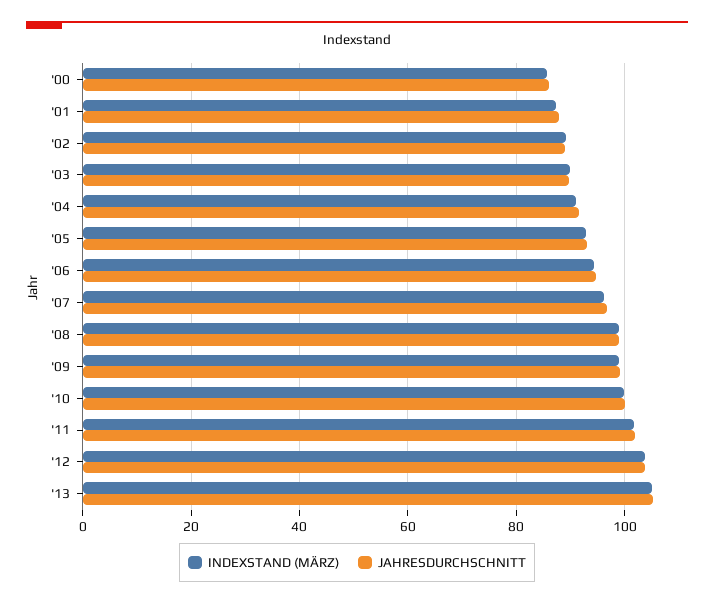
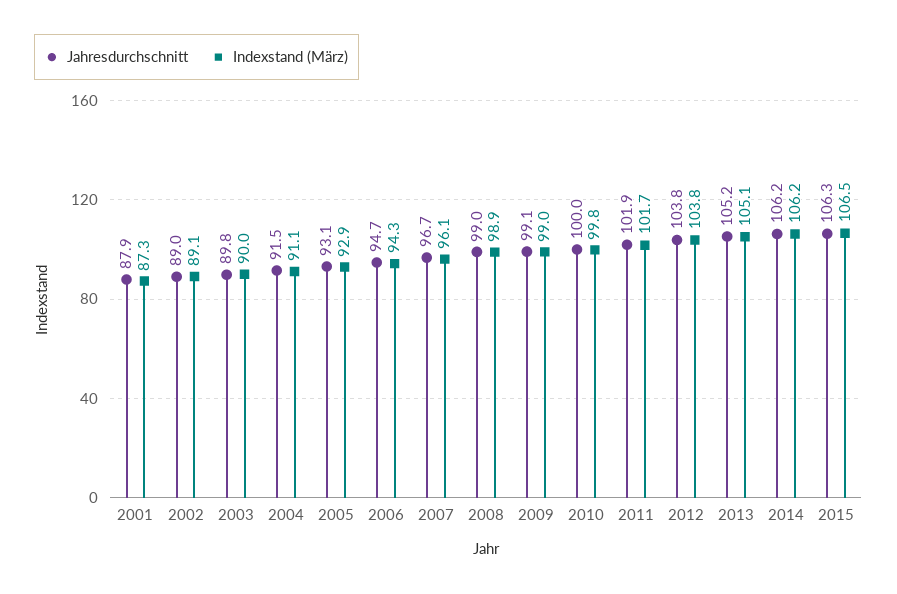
INDEXSTAND (MÄRZ), '00: 86 -> none
JAHRESDURCHSCHNITT, '00: 86 -> none
JAHRESDURCHSCHNITT, 2014: none -> 106.2
INDEXSTAND (MÄRZ), 2014: none -> 106.2
JAHRESDURCHSCHNITT, 2015: none -> 106.3
INDEXSTAND (MÄRZ), 2015: none -> 106.5

